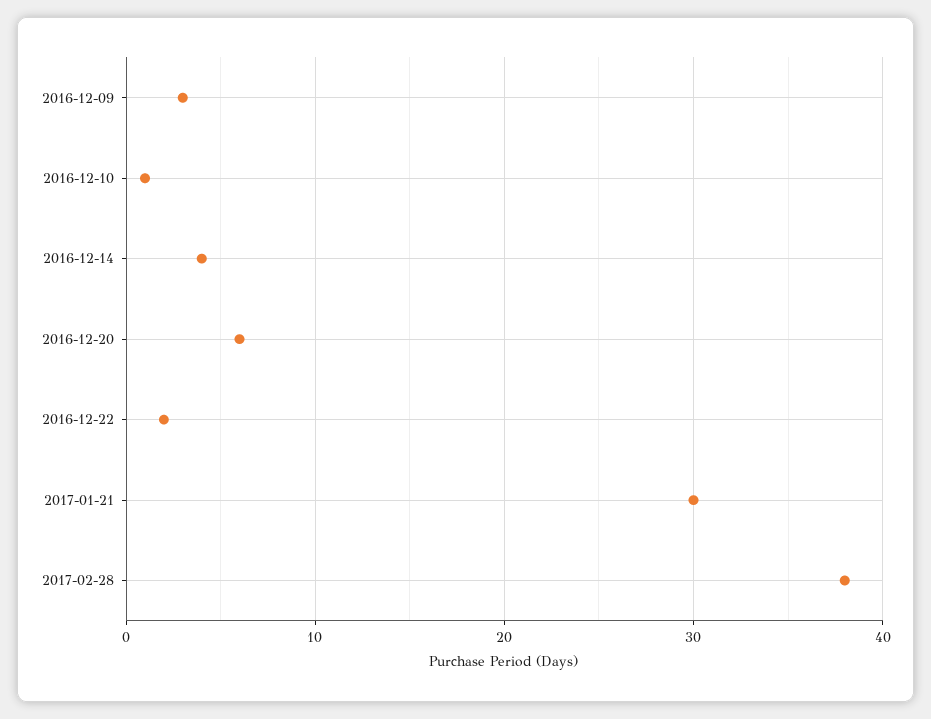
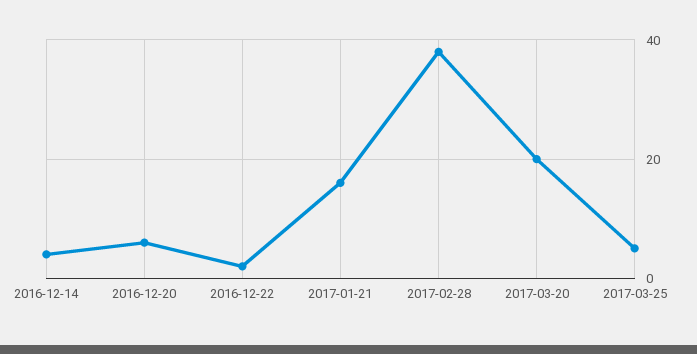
2016-12-09: 3 -> none
2016-12-10: 1 -> none
2017-01-21: 30 -> 15
2017-03-20: none -> 20
2017-03-25: none -> 5

